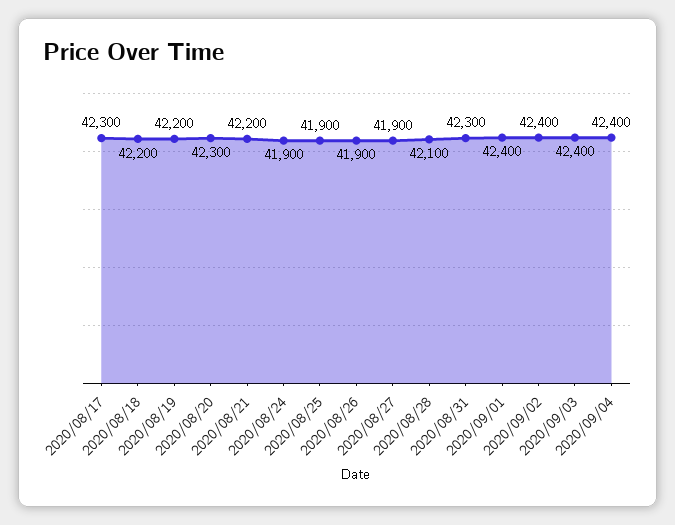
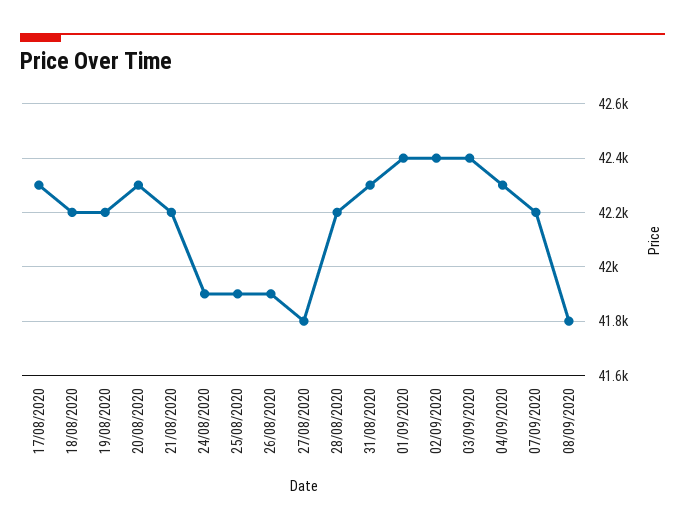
2020/08/27: 41900 -> 41800
2020/08/28: 42100 -> 42200
2020/09/04: 42400 -> 42300
07/09/2020: none -> 42200
08/09/2020: none -> 41800

